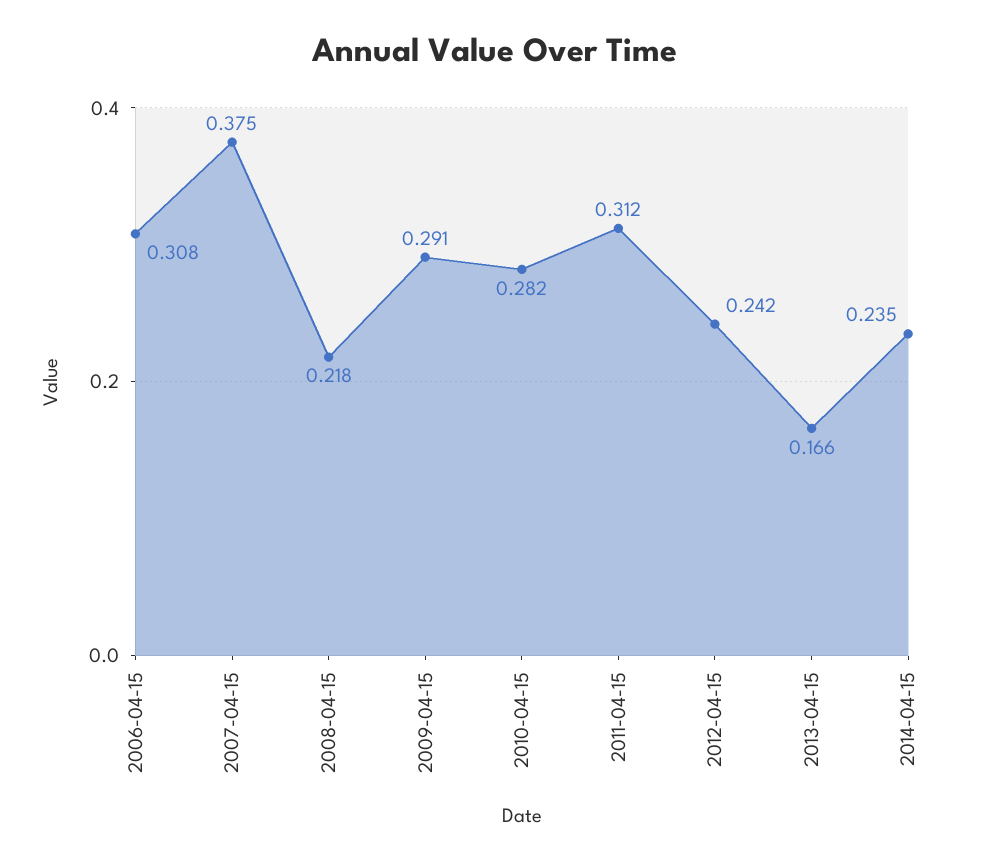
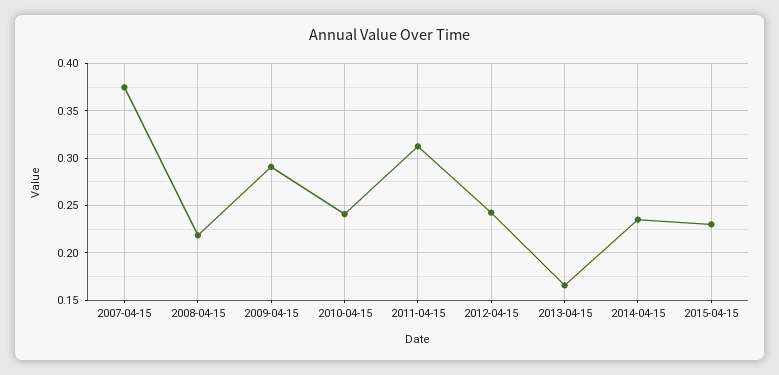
2006-04-15: 0.308 -> none
2010-04-15: 0.282 -> 0.24
2015-04-15: none -> 0.23

